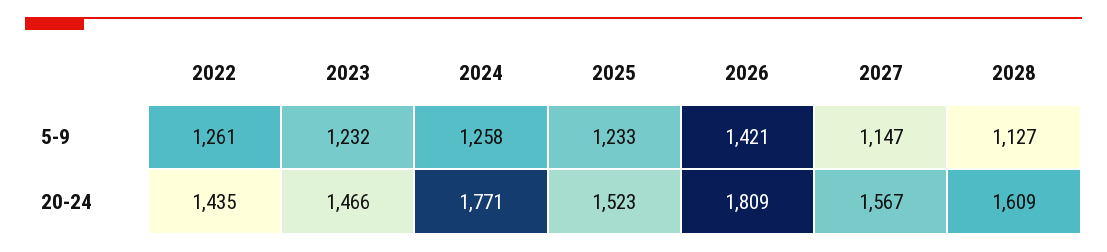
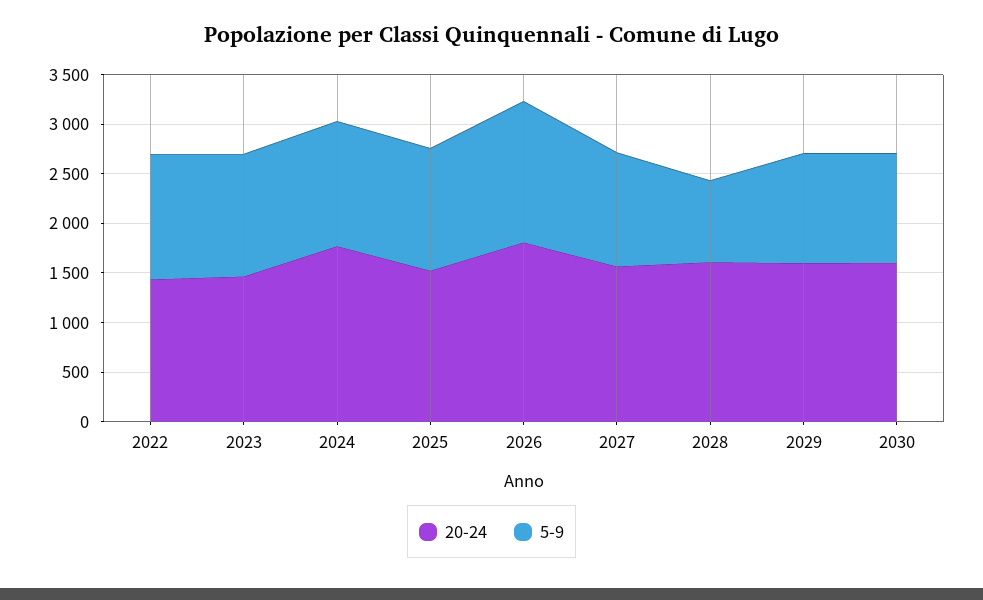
5-9, 2028: 1127 -> 800
20-24, 2029: none -> 1600
5-9, 2029: none -> 1100
20-24, 2030: none -> 1600
5-9, 2030: none -> 1100

